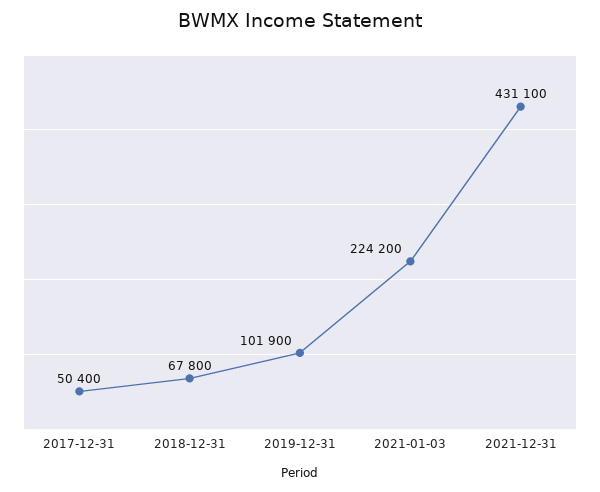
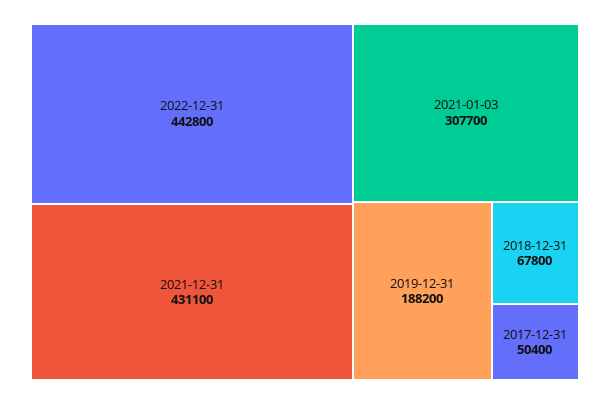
2019-12-31: 101900 -> 188200
2021-01-03: 224200 -> 307700
2022-12-31: none -> 442800

